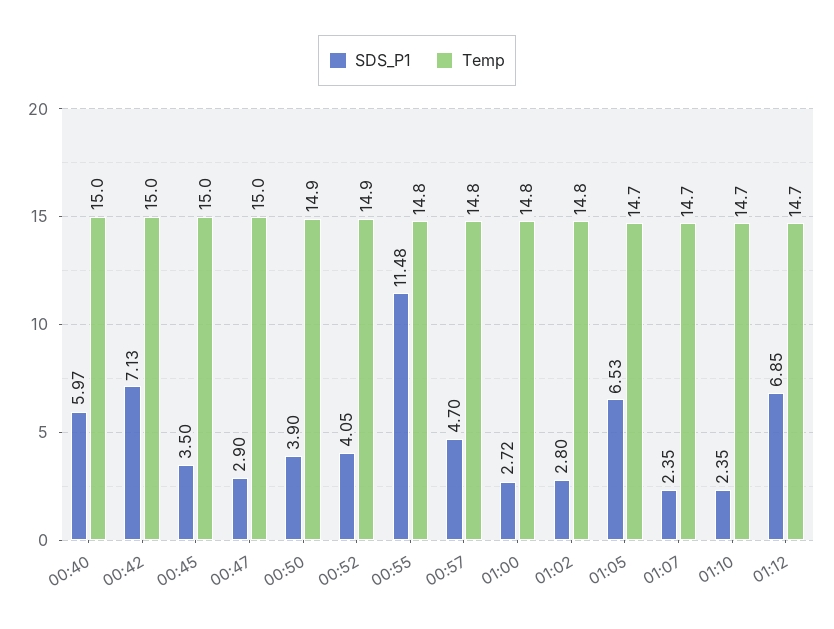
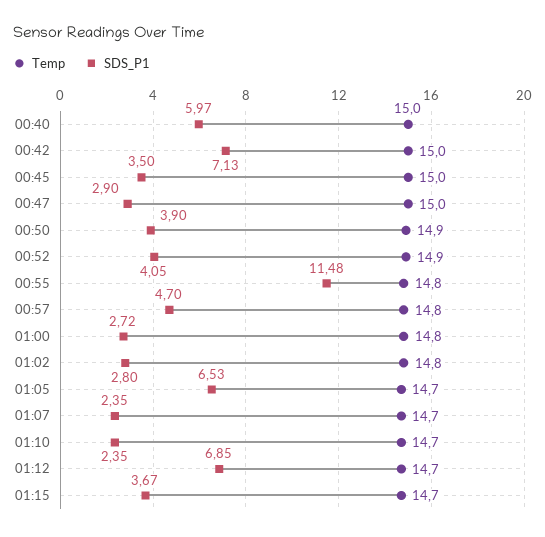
Temp, 01:15: none -> 14.7
SDS_P1, 01:15: none -> 3.67

